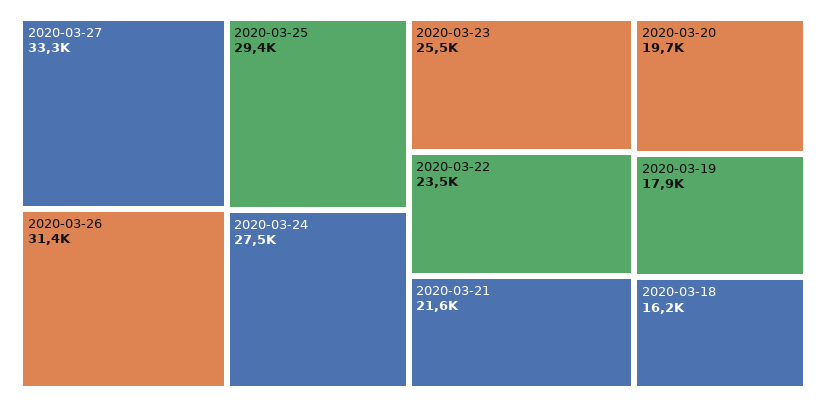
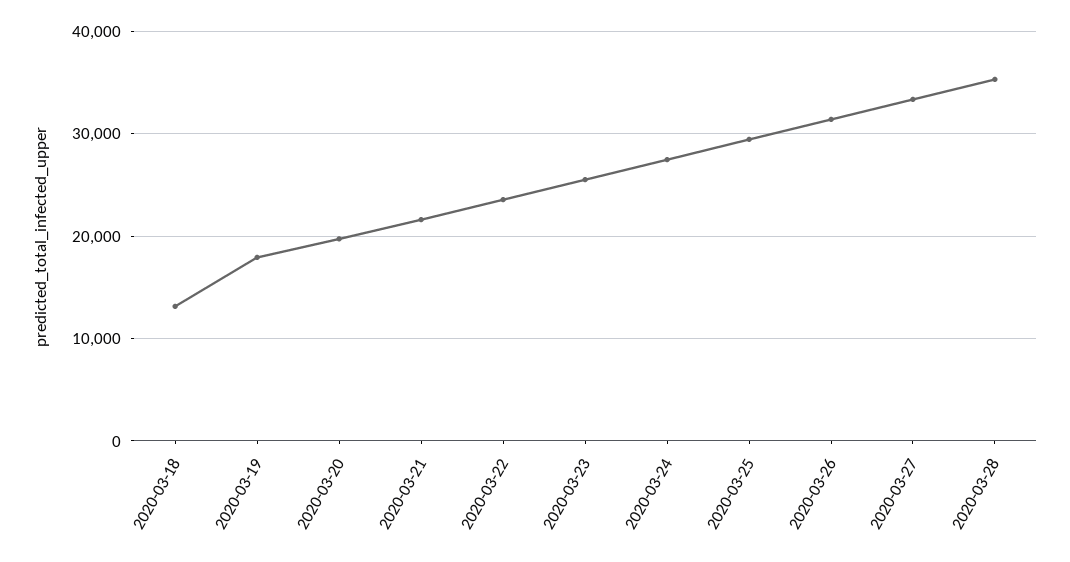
2020-03-18: 16200 -> 13000
2020-03-28: none -> 35000

